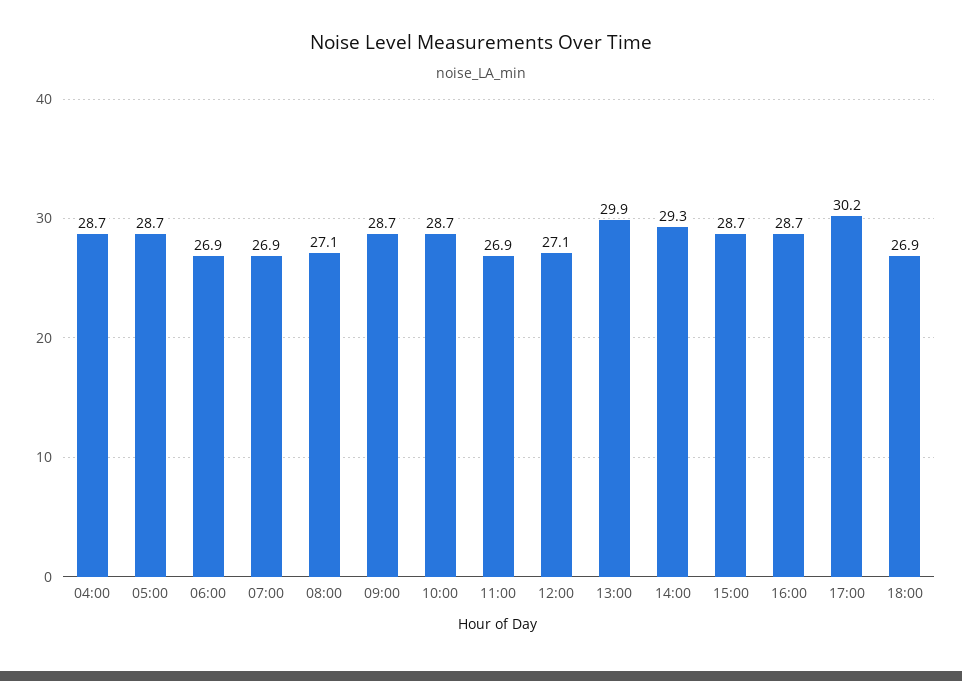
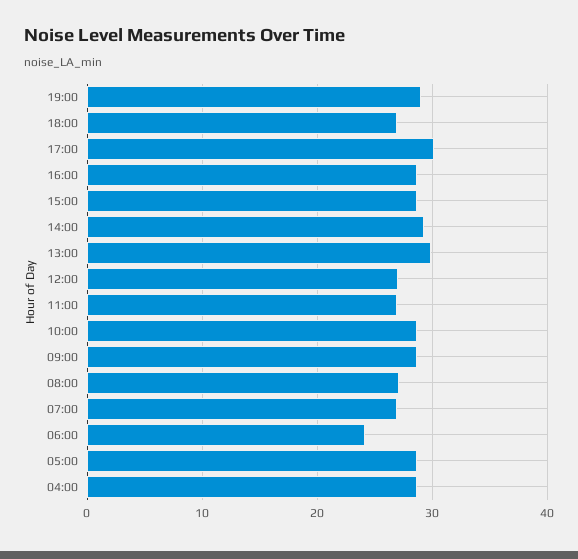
06:00: 26.9 -> 24
19:00: none -> 29

